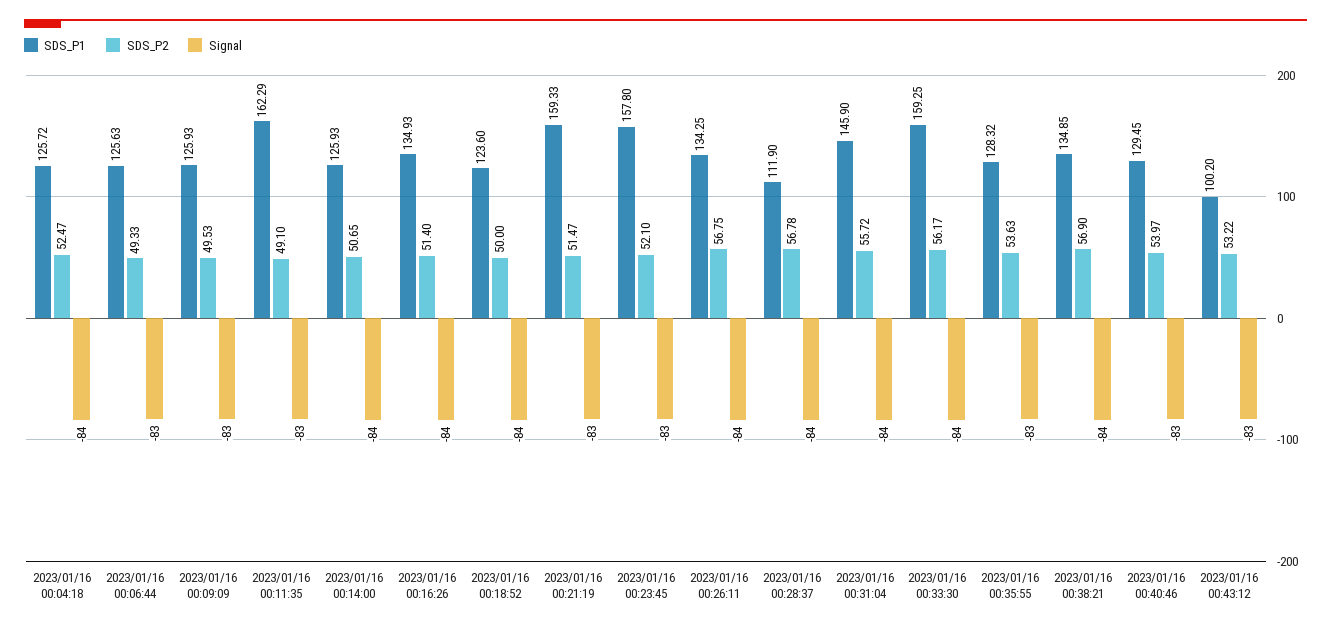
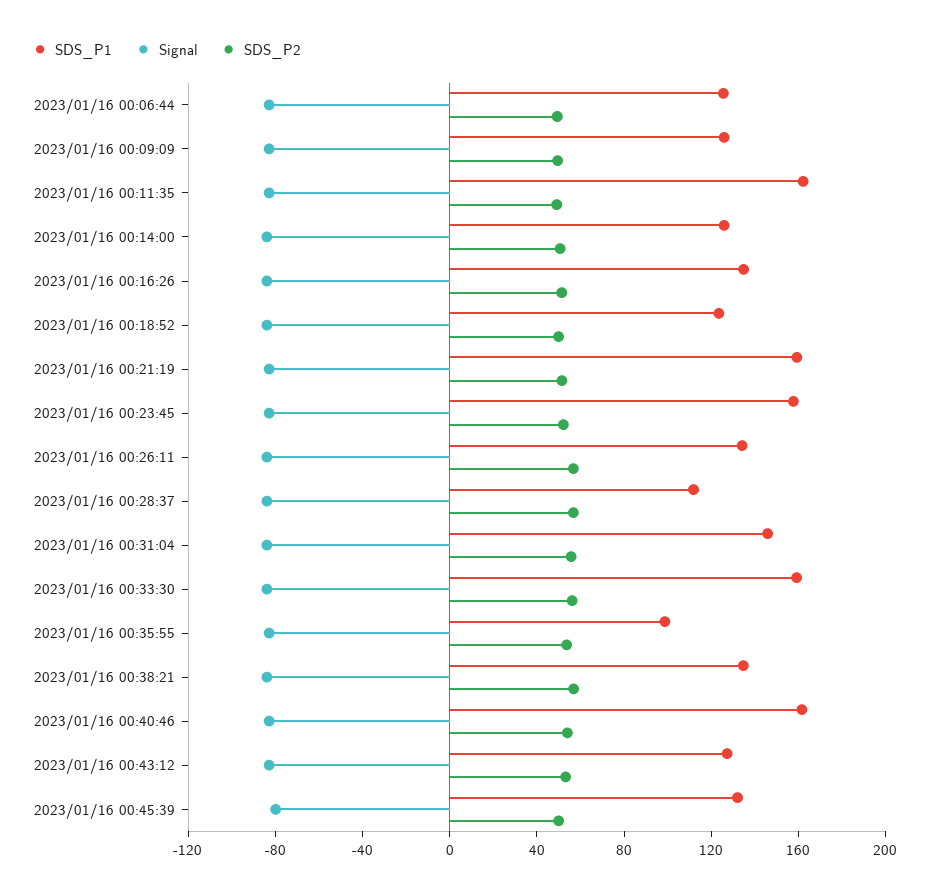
SDS_P1, 2023/01/16 00:04:18: 125.72 -> none
SDS_P2, 2023/01/16 00:04:18: 52.47 -> none
Signal, 2023/01/16 00:04:18: -84 -> none
SDS_P1, 2023/01/16 00:35:55: 128.32 -> 100
SDS_P1, 2023/01/16 00:40:46: 129.45 -> 160
SDS_P1, 2023/01/16 00:43:12: 100.2 -> 130
SDS_P1, 2023/01/16 00:45:39: none -> 130
Signal, 2023/01/16 00:45:39: none -> -80
SDS_P2, 2023/01/16 00:45:39: none -> 50

